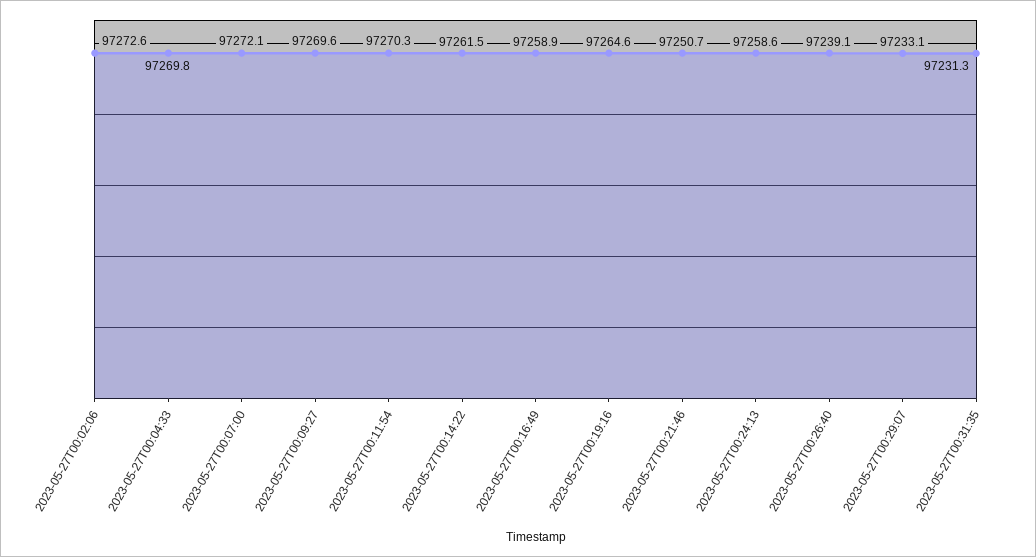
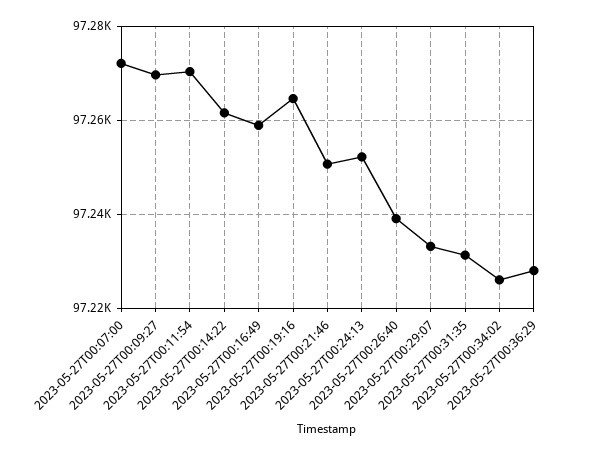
2023-05-27T00:02:06: 97272.6 -> none
2023-05-27T00:04:33: 97269.8 -> none
2023-05-27T00:24:13: 97258.6 -> 97252
2023-05-27T00:34:02: none -> 97226
2023-05-27T00:36:29: none -> 97228

